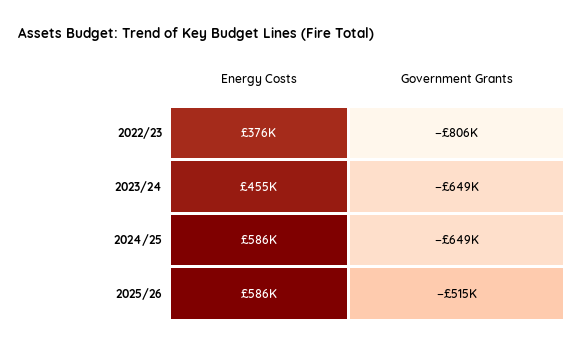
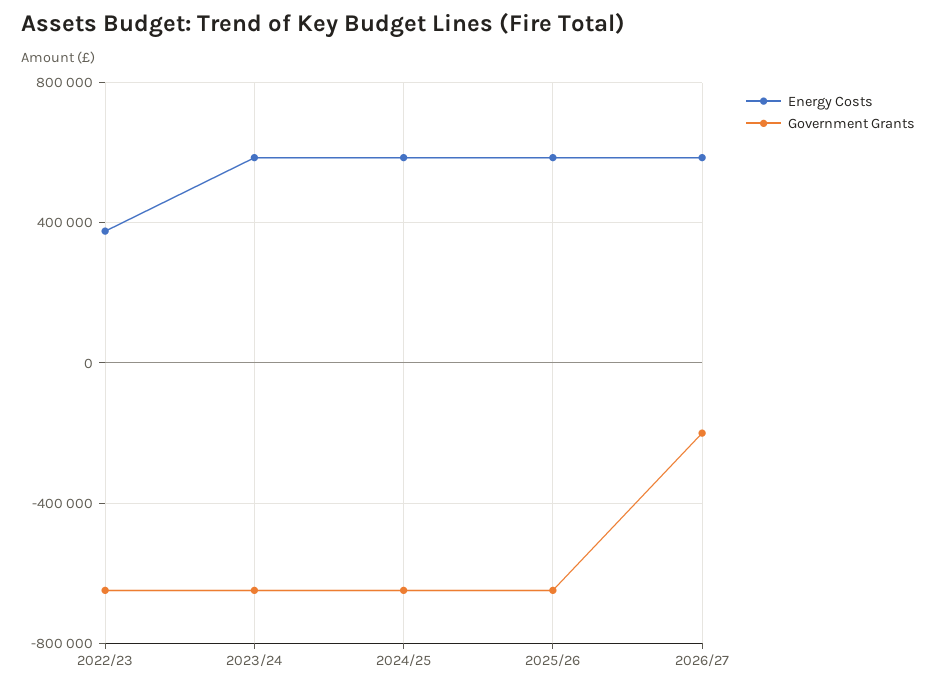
Government Grants, 2022/23: -806000 -> -650000
Energy Costs, 2023/24: 455000 -> 600000
Government Grants, 2025/26: -515000 -> -650000
Energy Costs, 2026/27: none -> 600000
Government Grants, 2026/27: none -> -200000

